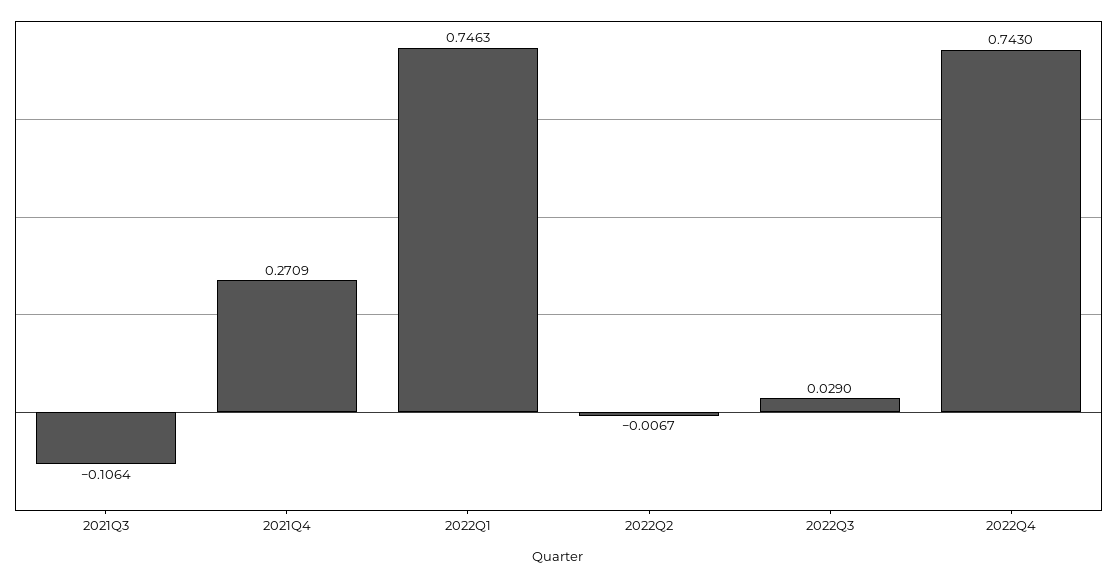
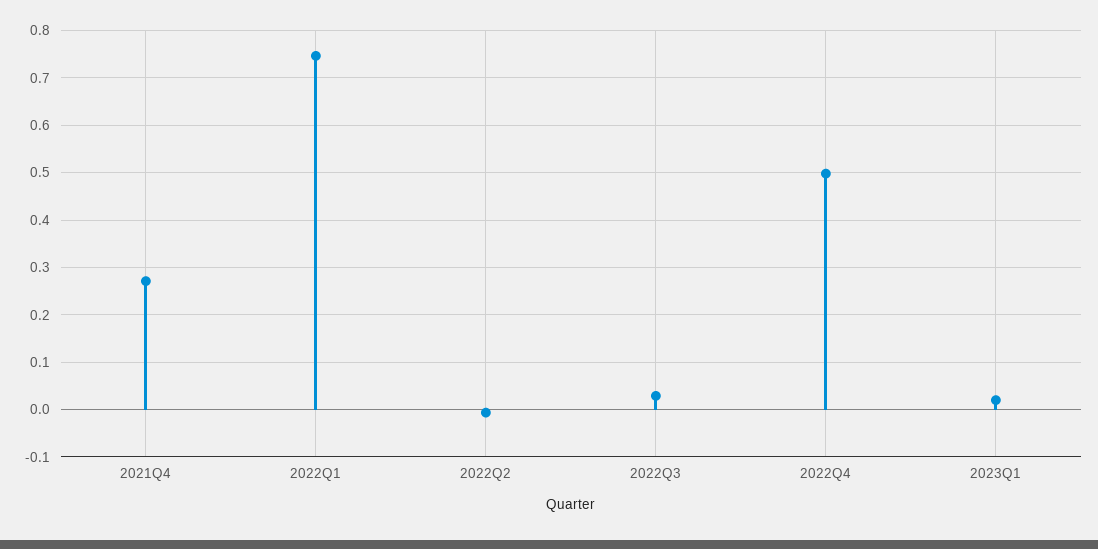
2021Q3: -0.1064 -> none
2022Q4: 0.743 -> 0.5
2023Q1: none -> 0.02

